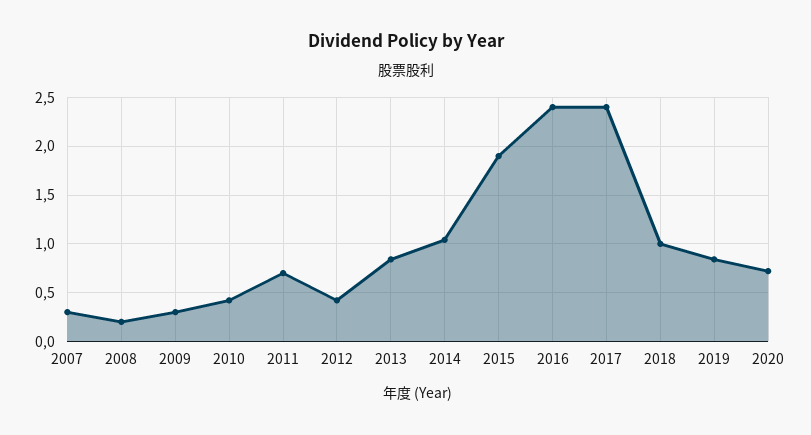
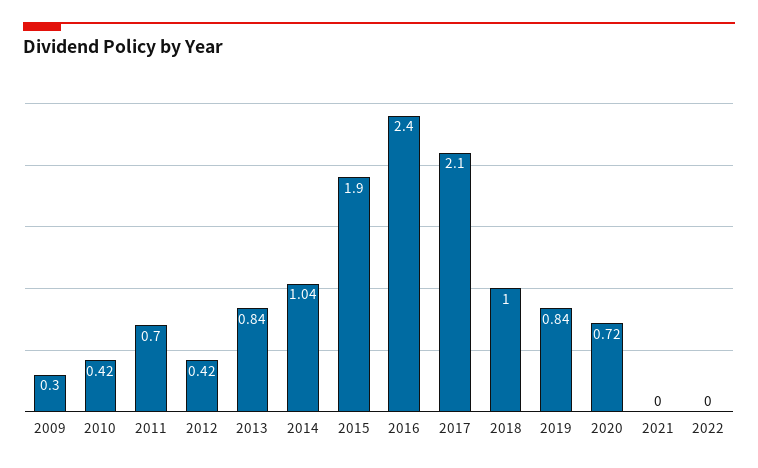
2007: 0.3 -> none
2008: 0.2 -> none
2017: 2.4 -> 2.1
2021: none -> 0
2022: none -> 0

